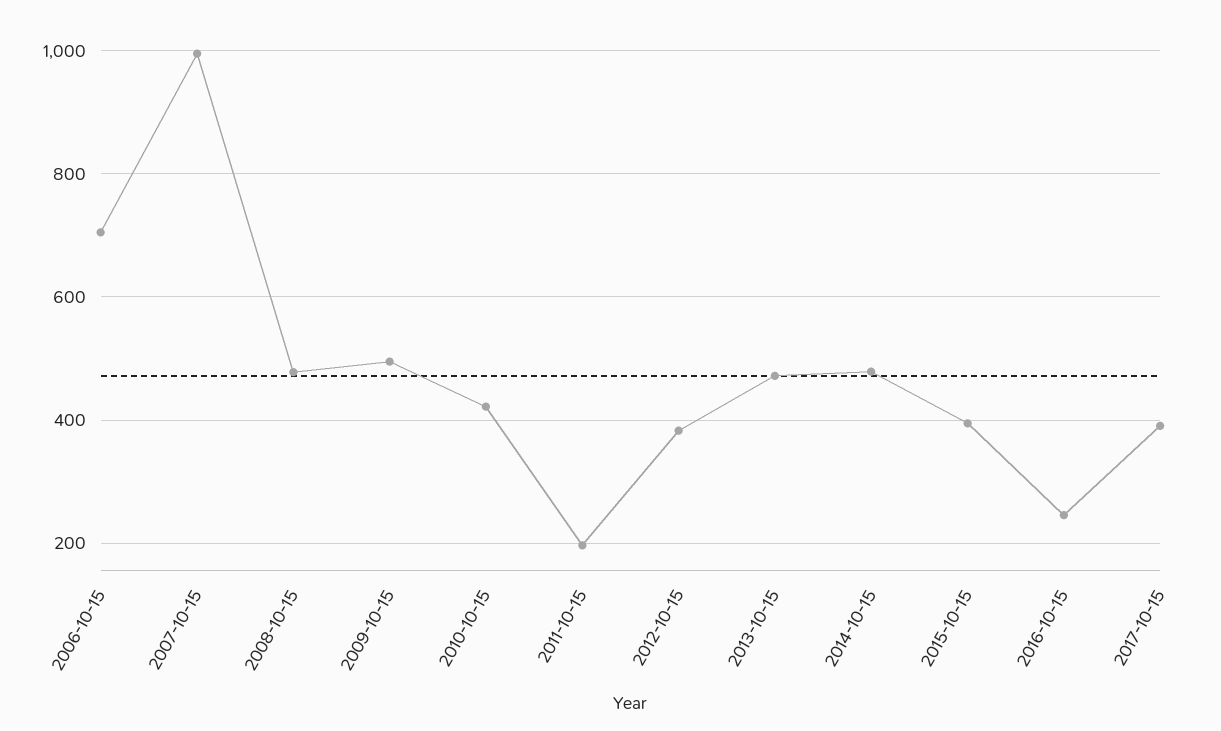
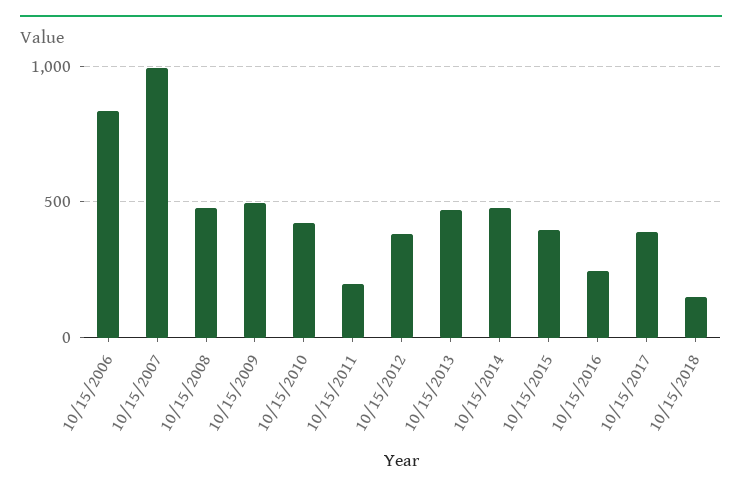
2006-10-15: 700 -> 850
10/15/2018: none -> 150

